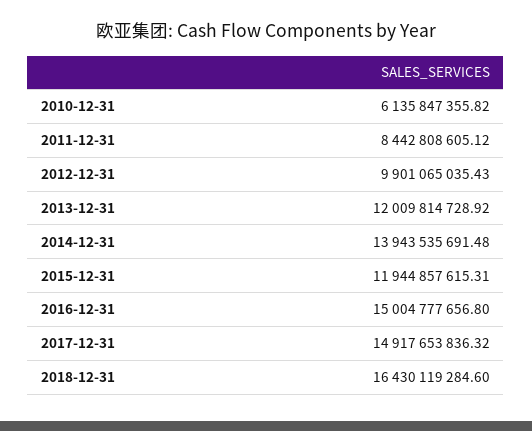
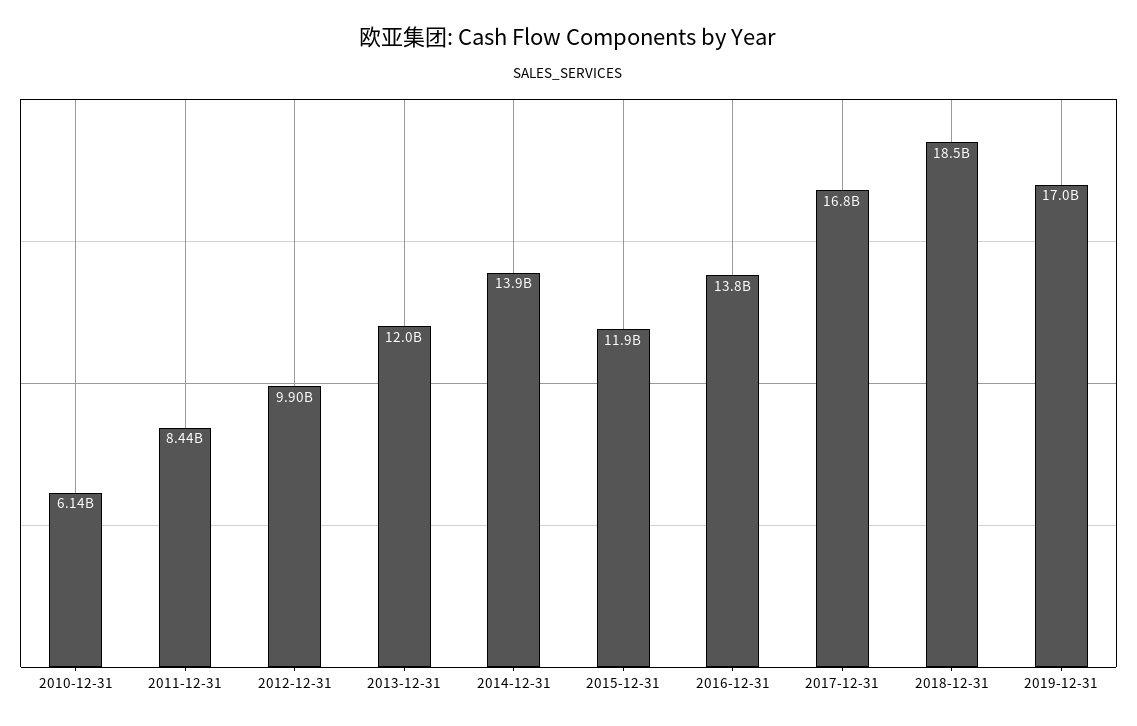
2016-12-31: 15004777656.8 -> 13800000000
2017-12-31: 14917653836.32 -> 16800000000
2018-12-31: 16430119284.6 -> 18500000000
2019-12-31: none -> 17000000000

